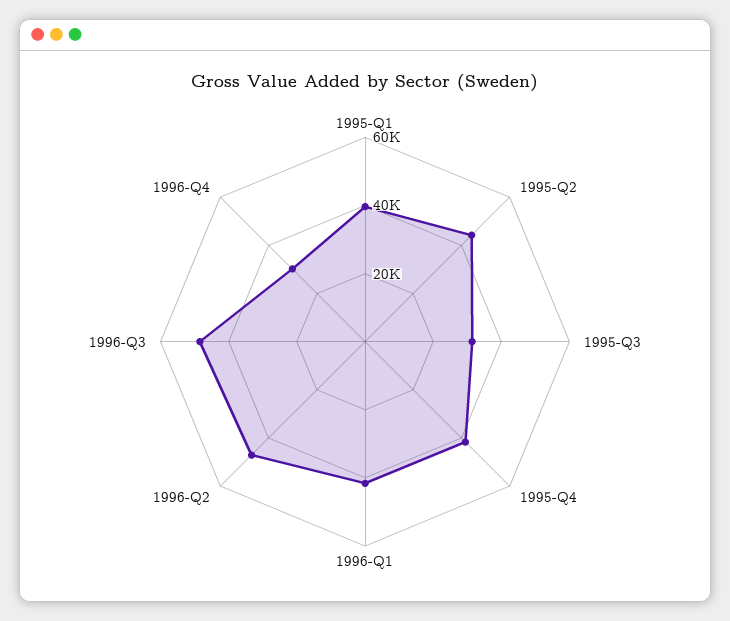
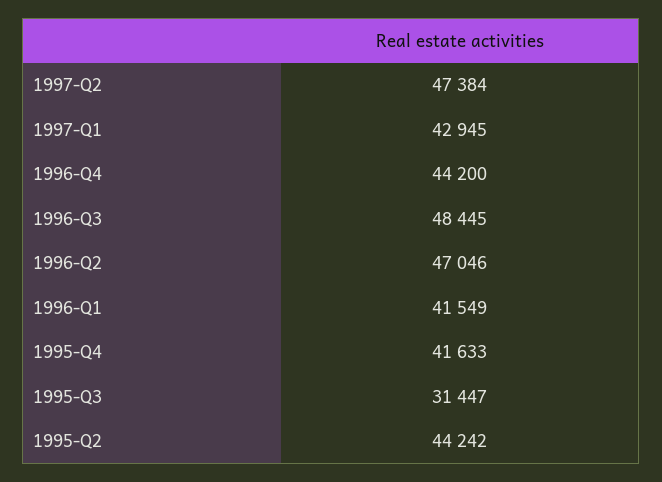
1995-Q1: 40000 -> none
1996-Q4: 30000 -> 44200
1997-Q2: none -> 47384
1997-Q1: none -> 42945

